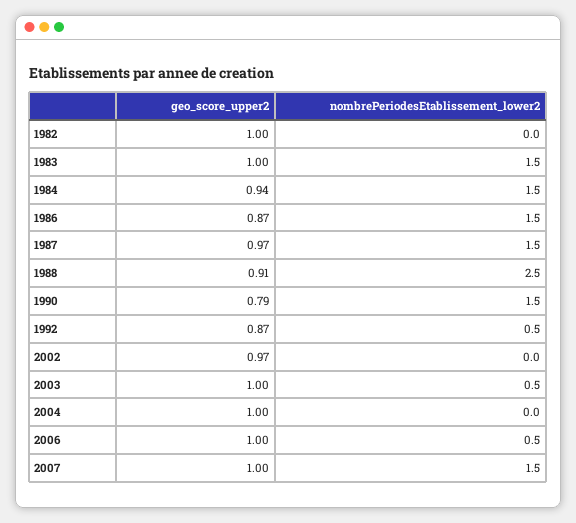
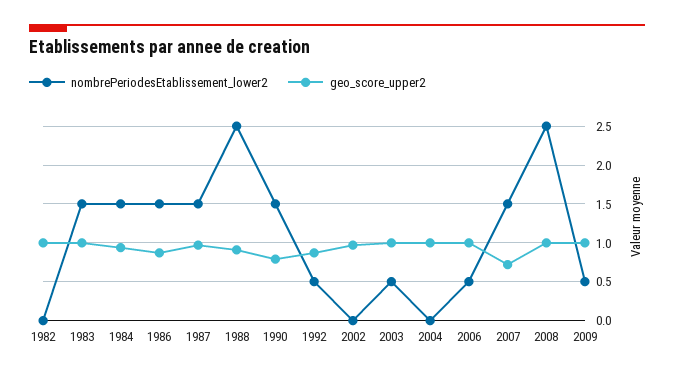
geo_score_upper2, 2007: 1 -> 0.7
nombrePeriodesEtablissement_lower2, 2008: none -> 2.5
geo_score_upper2, 2008: none -> 1
nombrePeriodesEtablissement_lower2, 2009: none -> 0.5
geo_score_upper2, 2009: none -> 1

